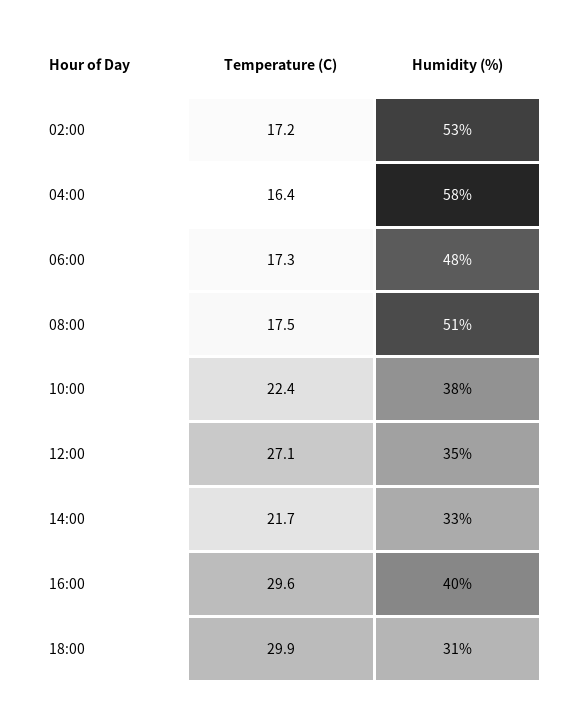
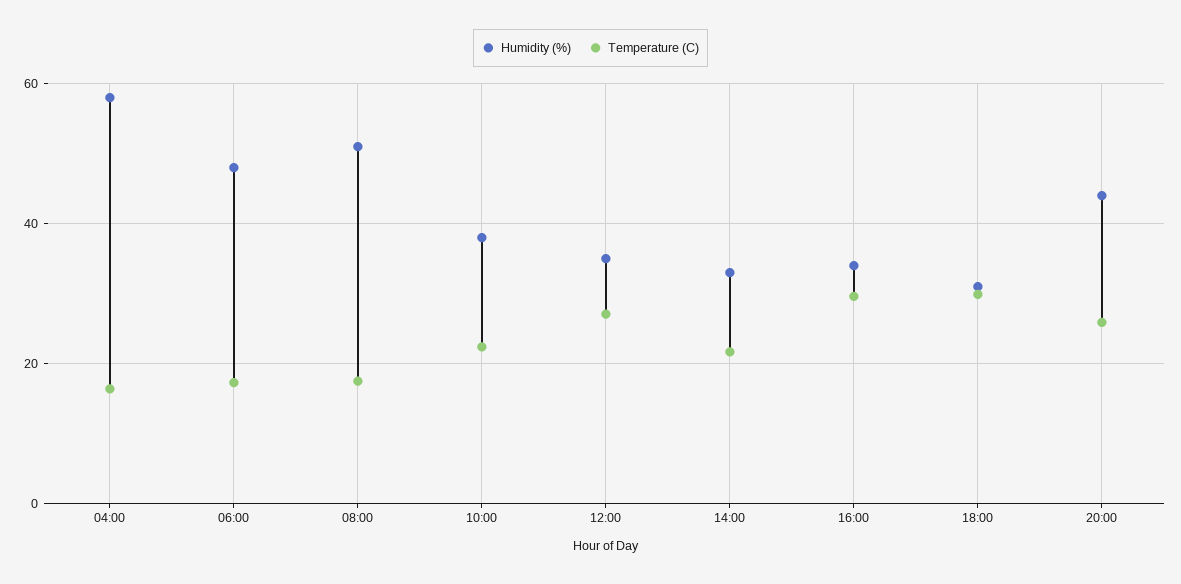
Temperature (C), 02:00: 17.2 -> none
Humidity (%), 02:00: 53 -> none
Humidity (%), 16:00: 40 -> 34
Humidity (%), 20:00: none -> 44
Temperature (C), 20:00: none -> 26

